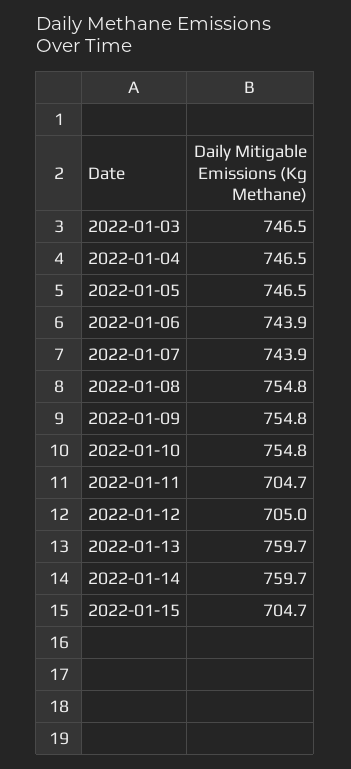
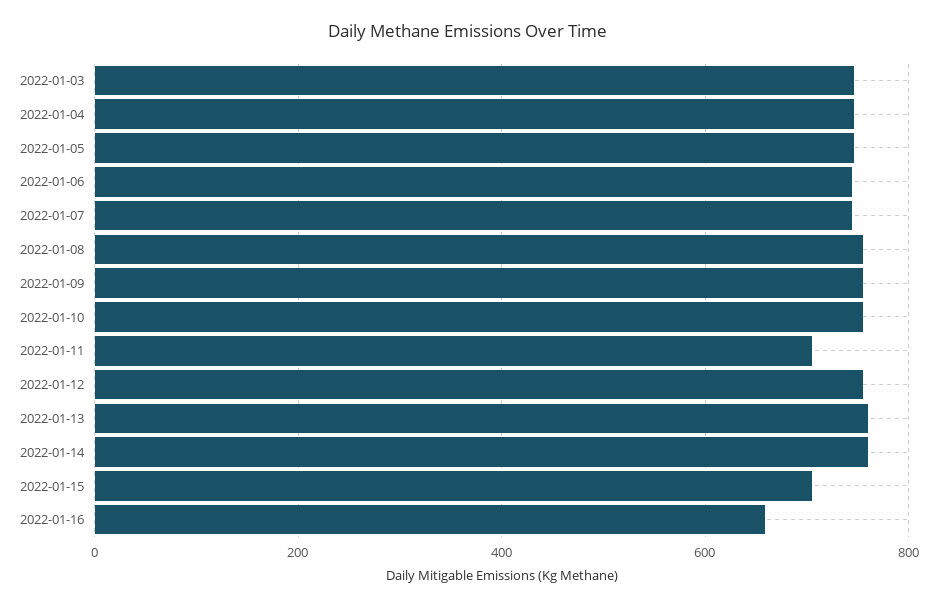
2022-01-12: 705 -> 760
2022-01-16: none -> 660

